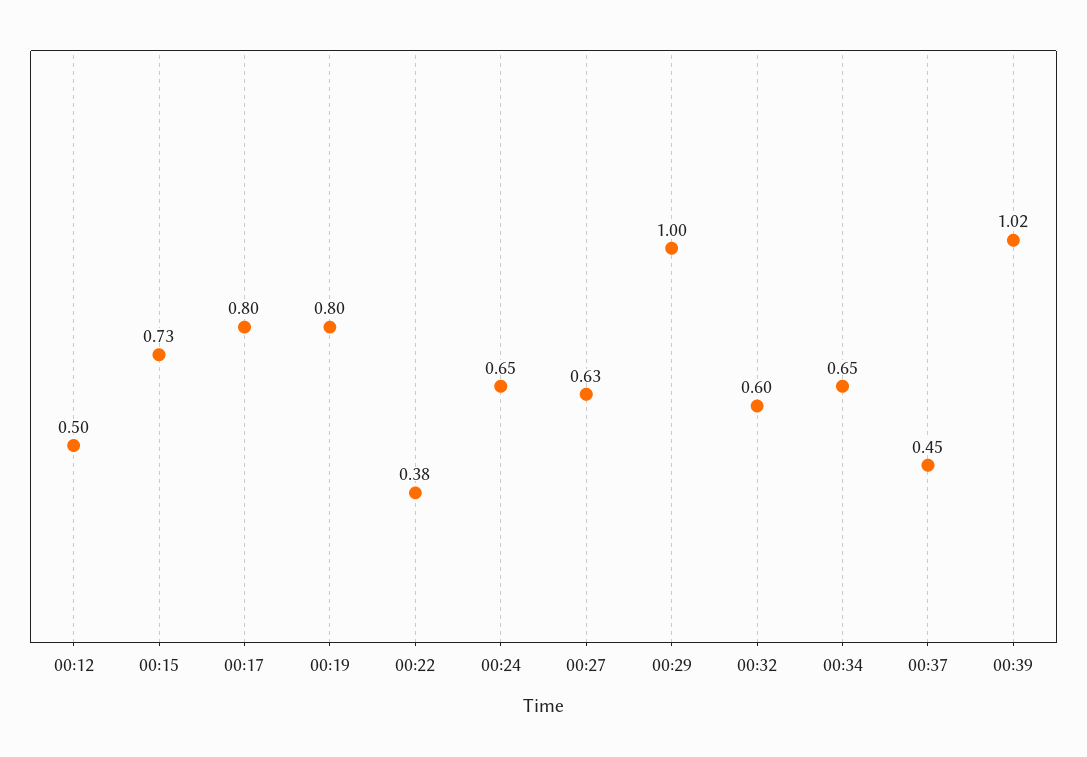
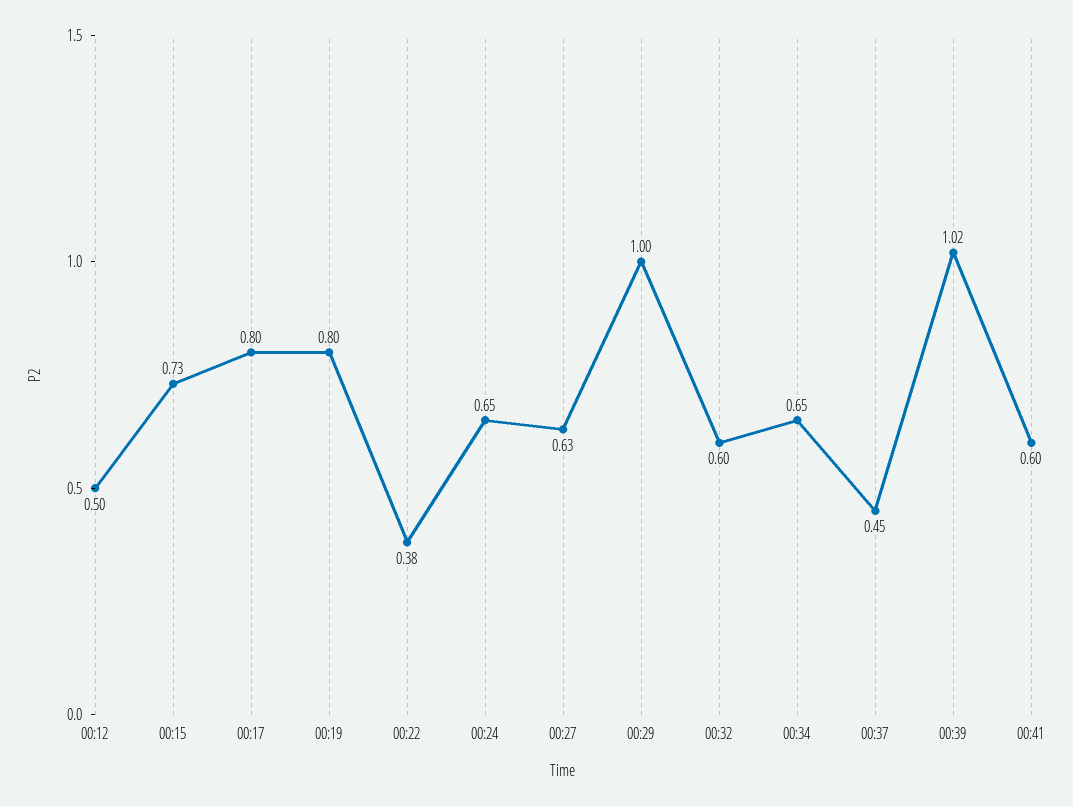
00:41: none -> 0.6

